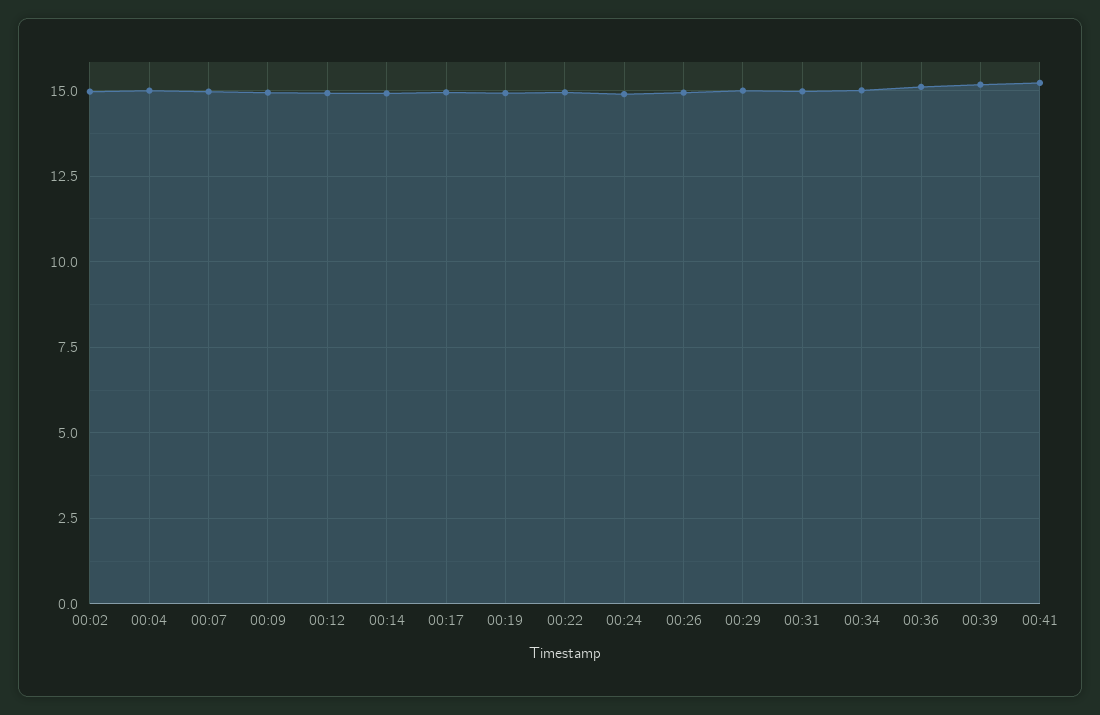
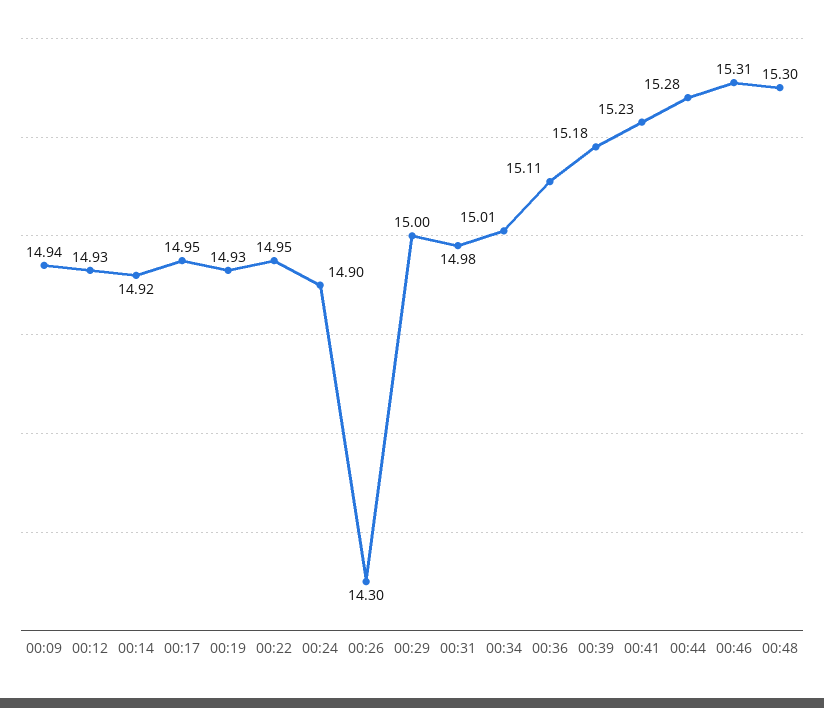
00:02: 15 -> none
00:04: 15 -> none
00:07: 15 -> none
00:26: 15 -> 14.3
00:44: none -> 15.28
00:46: none -> 15.31
00:48: none -> 15.3

